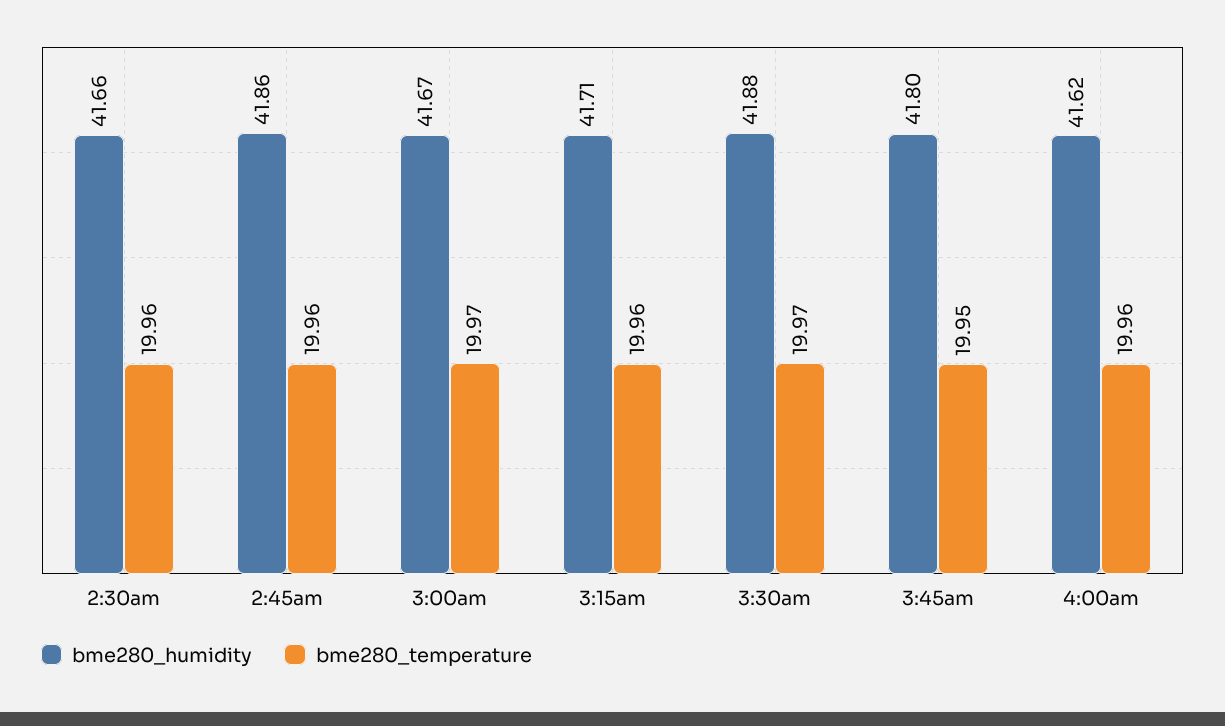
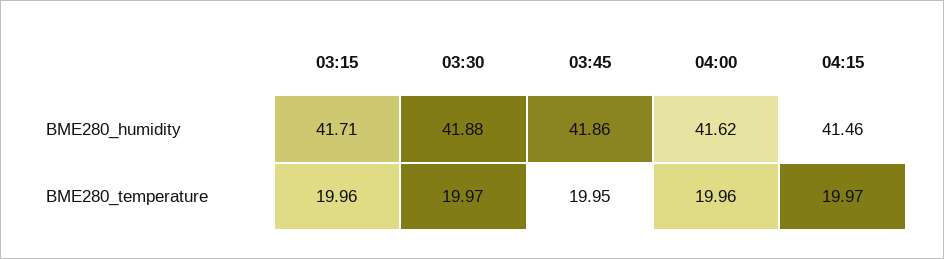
bme280_humidity, 2:30am: 41.66 -> none
bme280_temperature, 2:30am: 19.96 -> none
bme280_humidity, 2:45am: 41.86 -> none
bme280_temperature, 2:45am: 19.96 -> none
bme280_humidity, 3:00am: 41.67 -> none
bme280_temperature, 3:00am: 19.97 -> none
bme280_humidity, 3:45am: 41.8 -> 41.86
bme280_humidity, 04:15: none -> 41.46
bme280_temperature, 04:15: none -> 19.97

